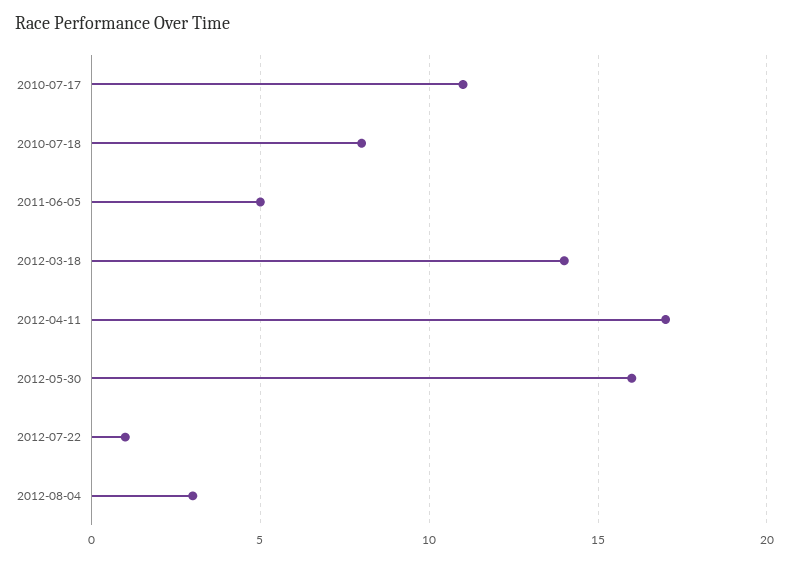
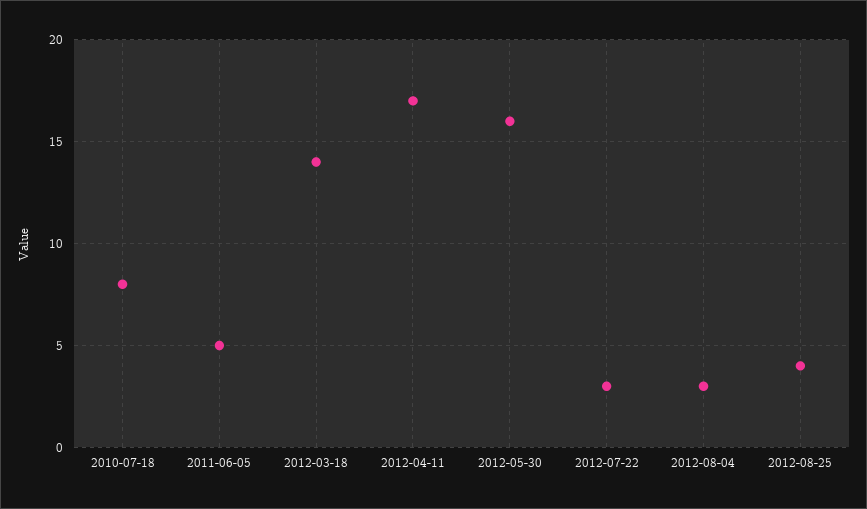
2010-07-17: 11 -> none
2012-07-22: 1 -> 3
2012-08-25: none -> 4

